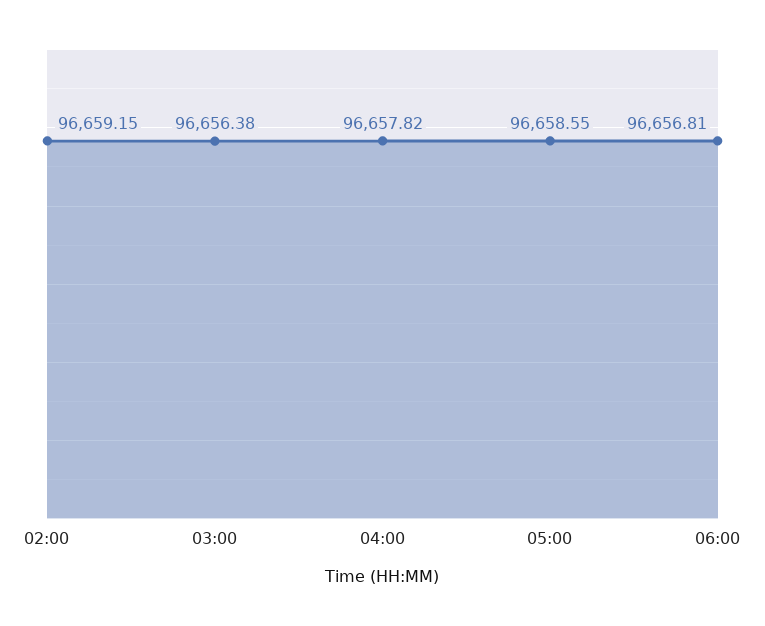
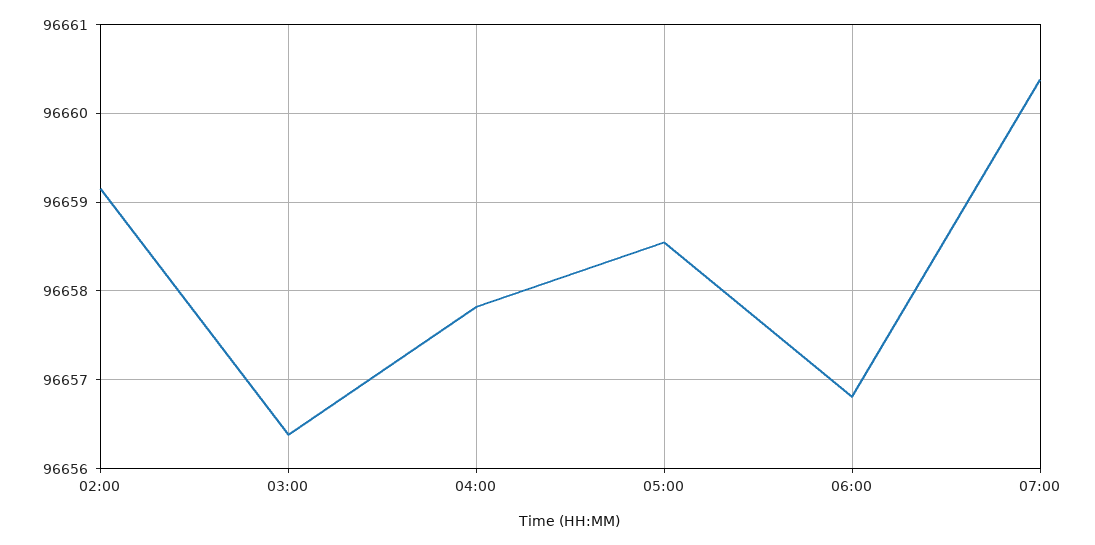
07:00: none -> 96660.4

